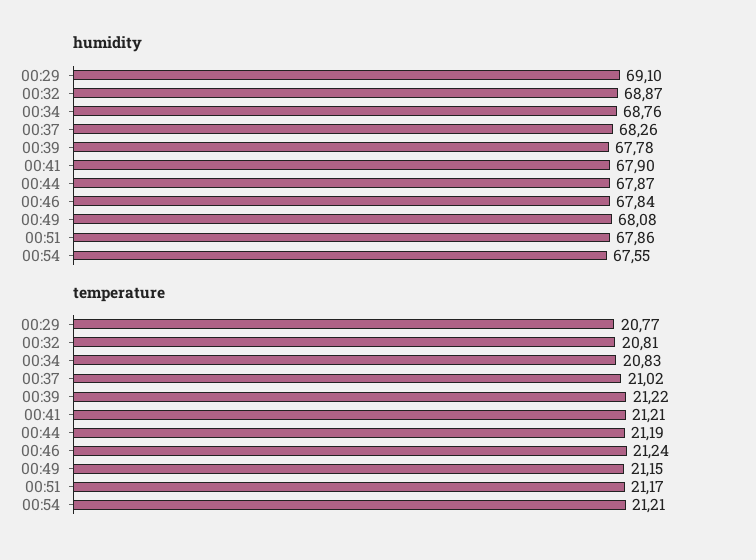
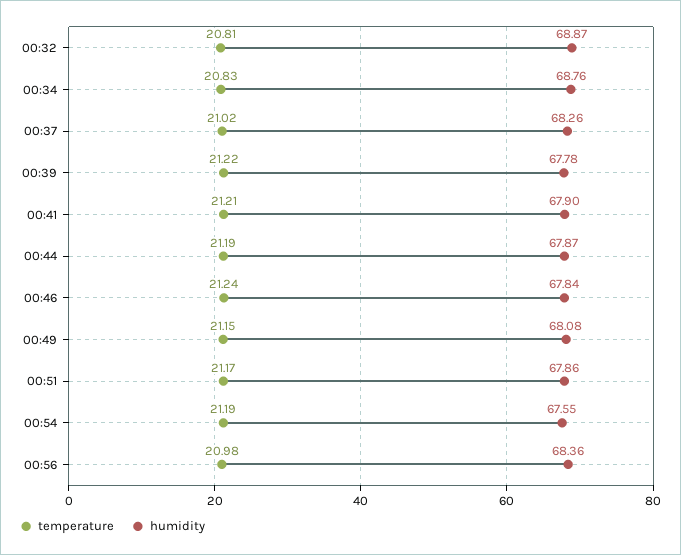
humidity, 00:29: 69.1 -> none
temperature, 00:29: 20.77 -> none
temperature, 00:54: 21.21 -> 21.19
temperature, 00:56: none -> 20.98
humidity, 00:56: none -> 68.36

